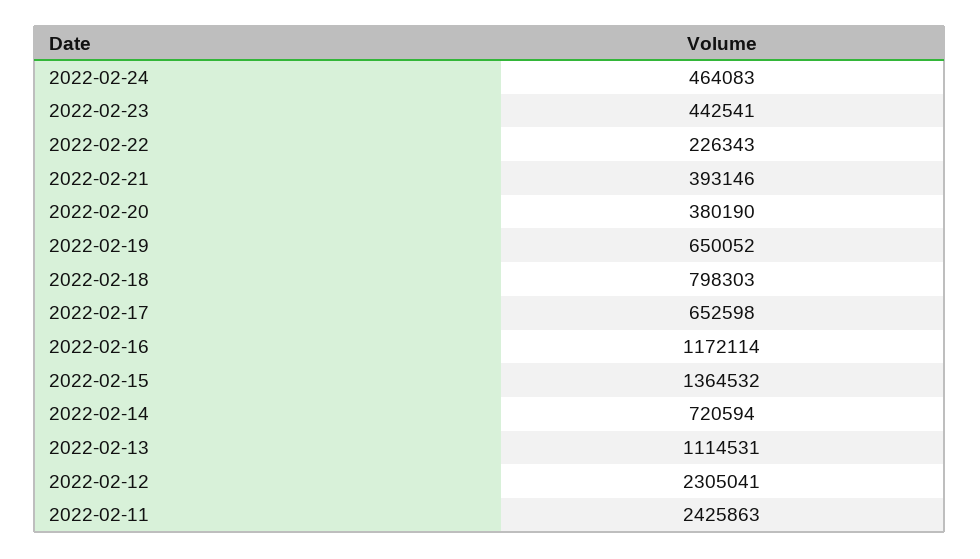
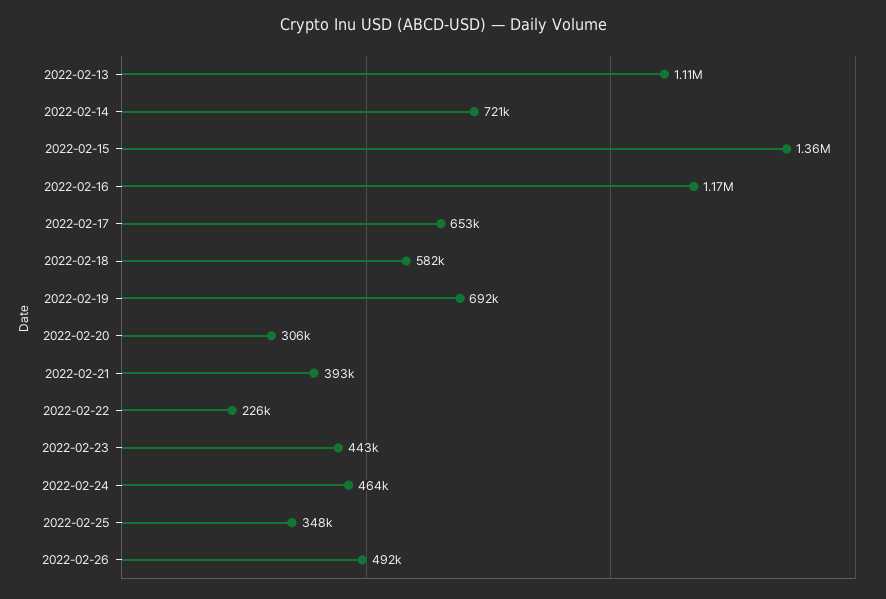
2022-02-20: 380190 -> 306000
2022-02-19: 650052 -> 692000
2022-02-18: 798303 -> 582000
2022-02-12: 2305041 -> none
2022-02-11: 2425863 -> none
2022-02-25: none -> 348000
2022-02-26: none -> 492000

